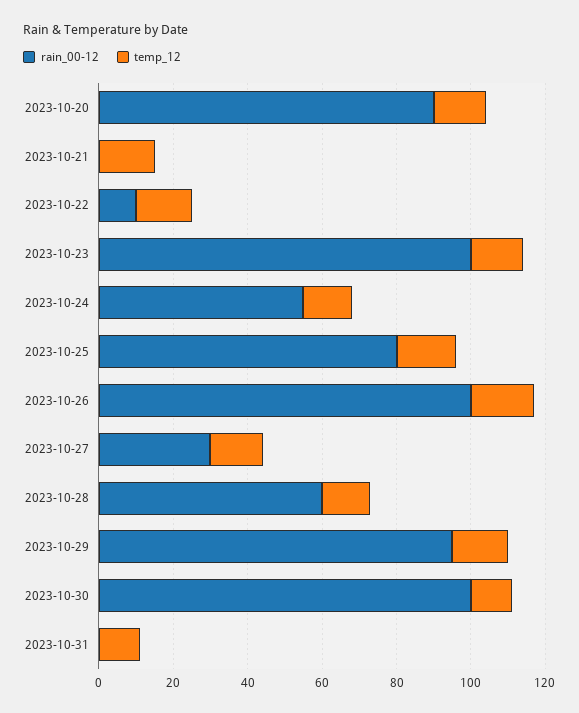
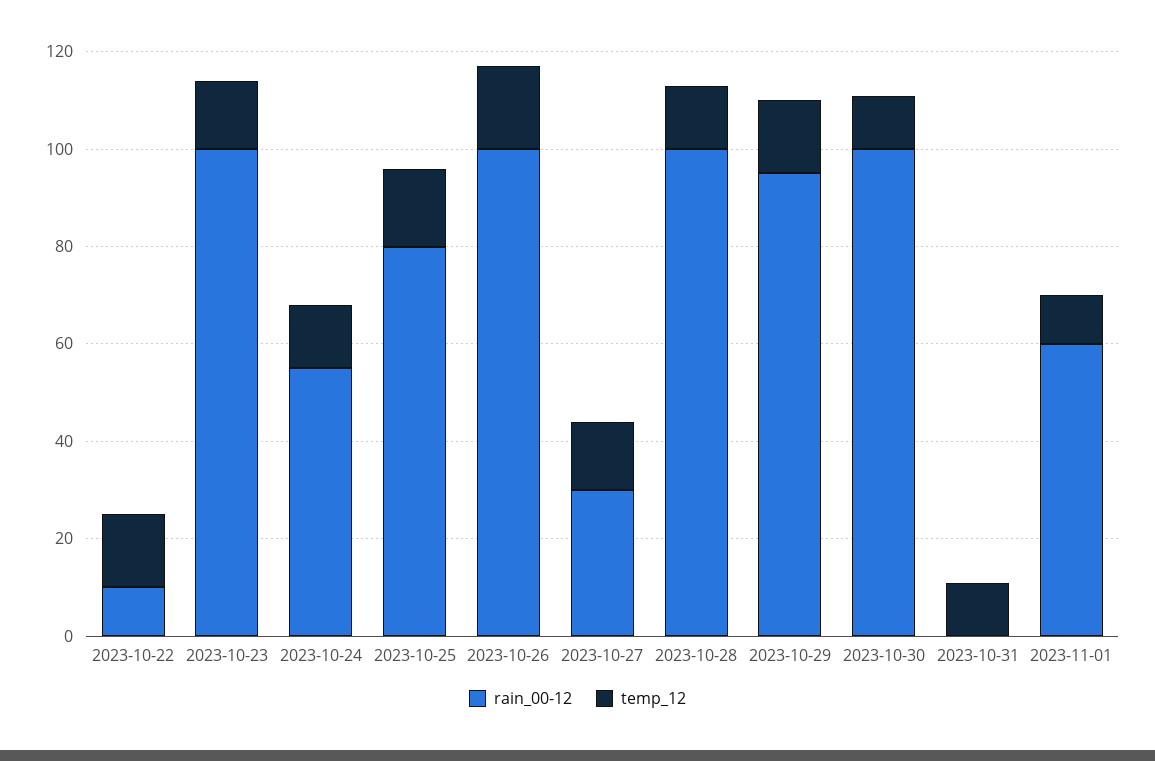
rain_00-12, 2023-10-20: 90 -> none
temp_12, 2023-10-20: 15 -> none
rain_00-12, 2023-10-21: 0 -> none
temp_12, 2023-10-21: 15 -> none
rain_00-12, 2023-10-28: 60 -> 100
rain_00-12, 2023-11-01: none -> 60
temp_12, 2023-11-01: none -> 10

